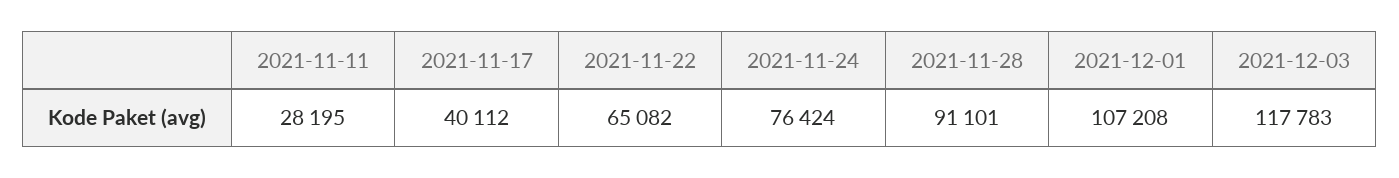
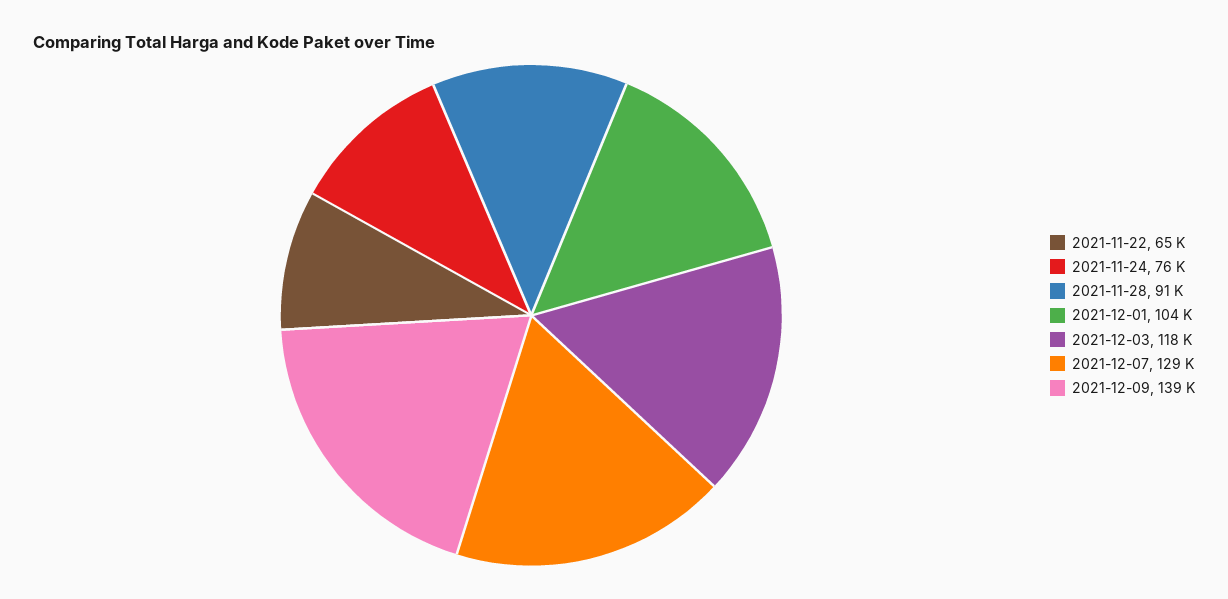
2021-11-11: 28195 -> none
2021-11-17: 40112 -> none
2021-12-01: 107208 -> 104000
2021-12-07: none -> 129000
2021-12-09: none -> 139000

